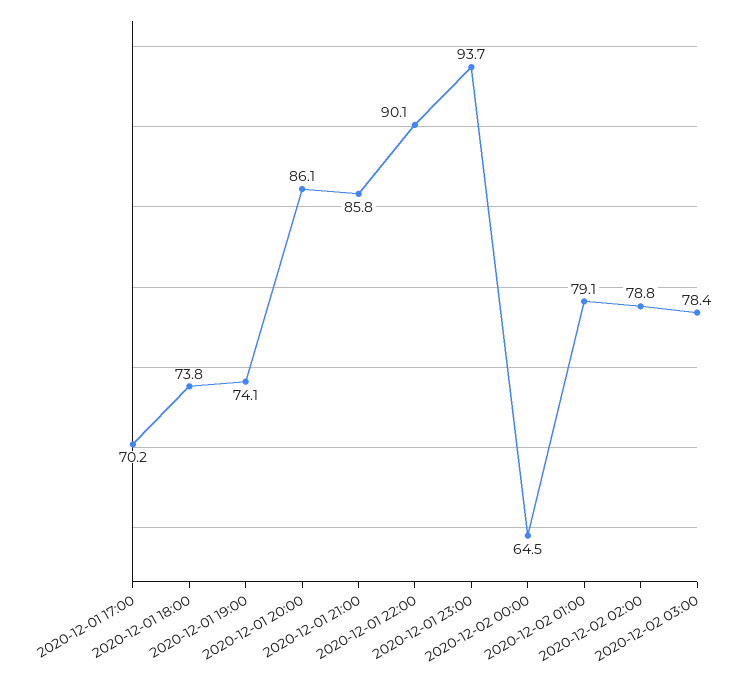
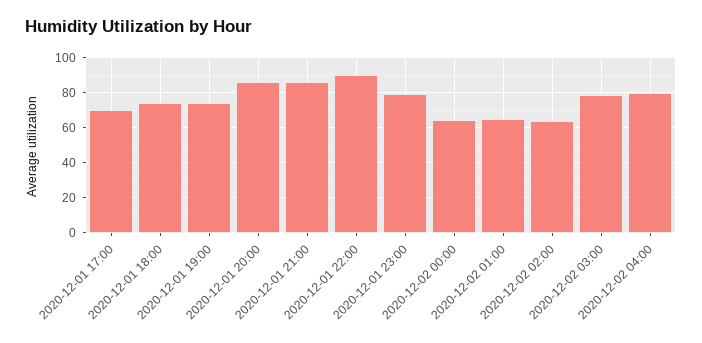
2020-12-01 23:00: 93.7 -> 80
2020-12-02 01:00: 79.1 -> 65
2020-12-02 02:00: 78.8 -> 65
2020-12-02 04:00: none -> 80

